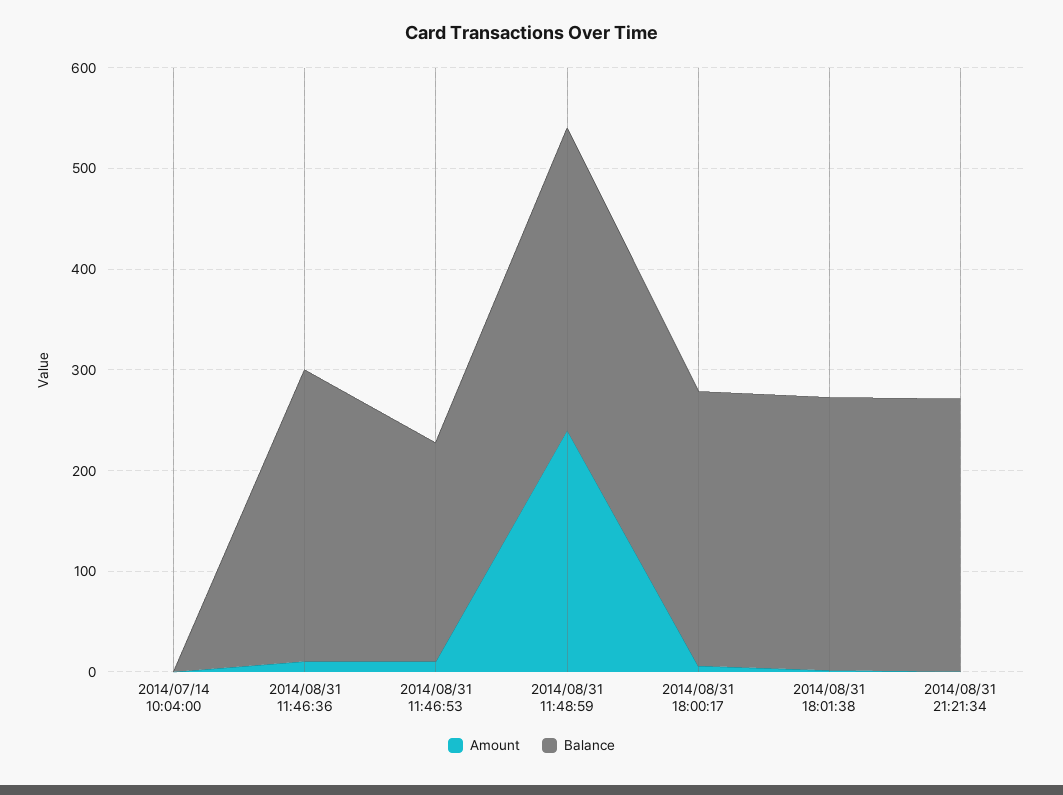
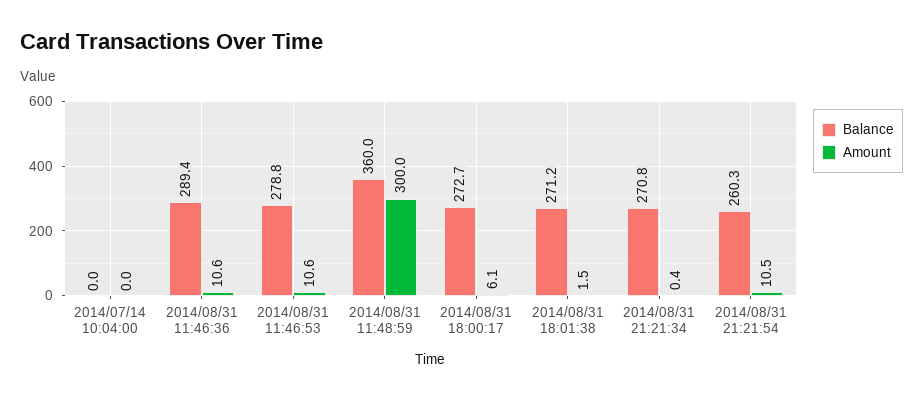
Balance, 2014/08/31 11:46:53: 220 -> 278.8
Amount, 2014/08/31 11:48:59: 240 -> 300
Balance, 2014/08/31 11:48:59: 300 -> 360
Balance, 2014/08/31 21:21:54: none -> 260.3
Amount, 2014/08/31 21:21:54: none -> 10.5

